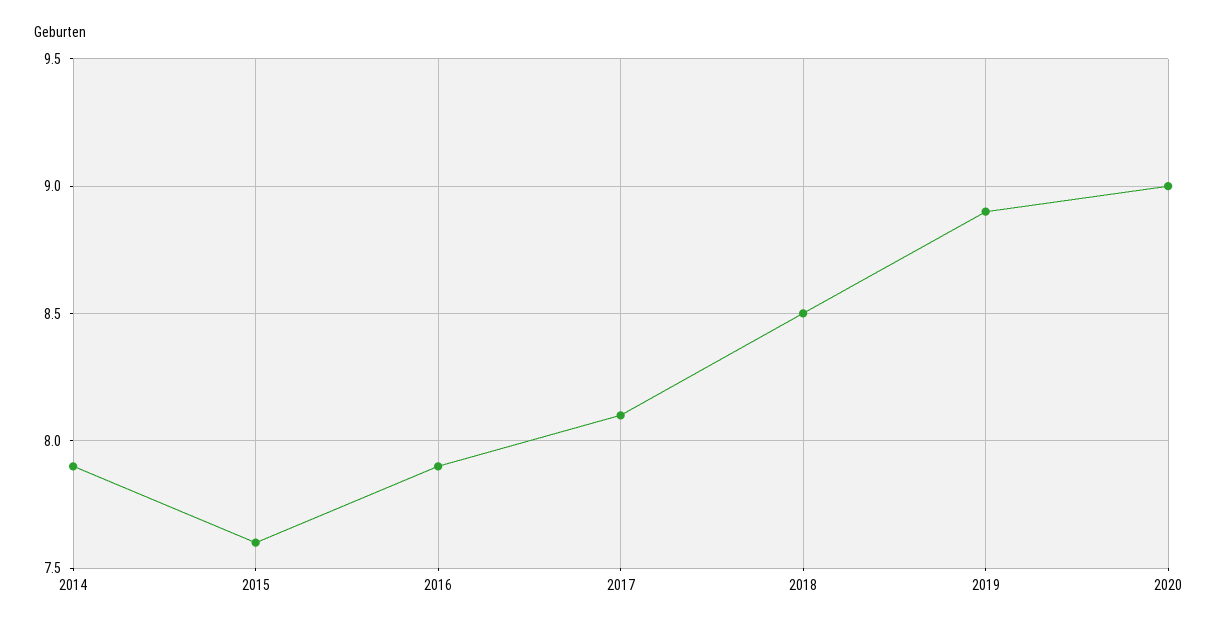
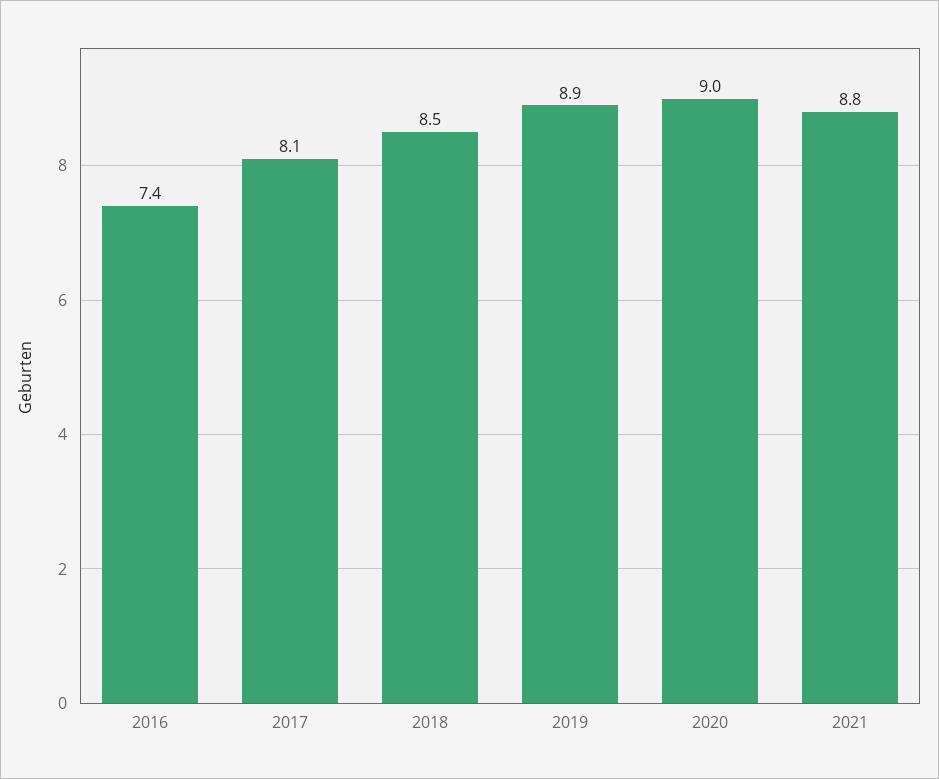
2014: 7.9 -> none
2015: 7.6 -> none
2016: 7.9 -> 7.4
2021: none -> 8.8

